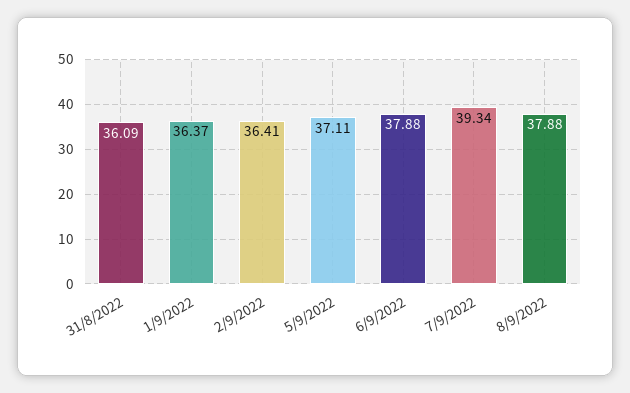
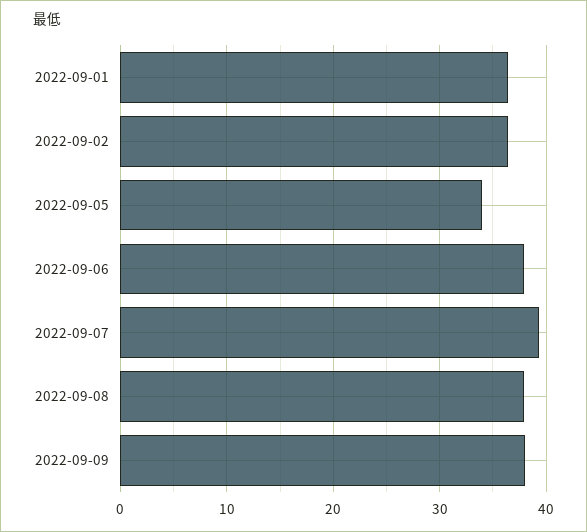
31/8/2022: 36.09 -> none
5/9/2022: 37.11 -> 34
2022-09-09: none -> 38

